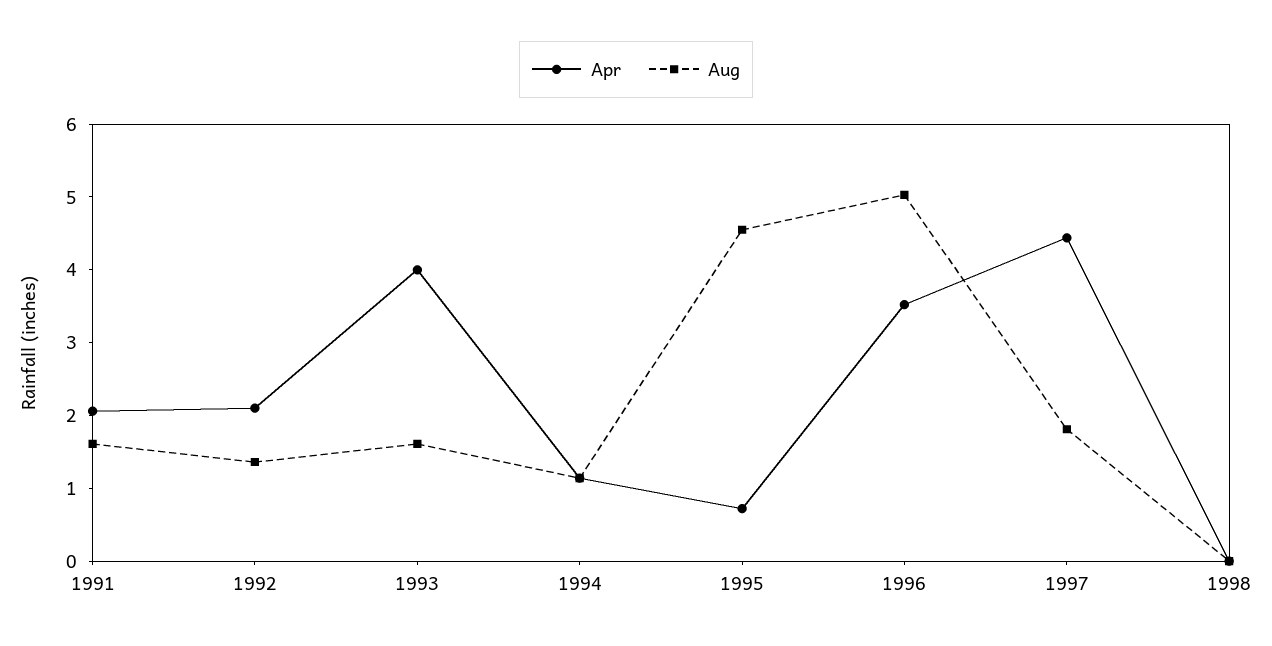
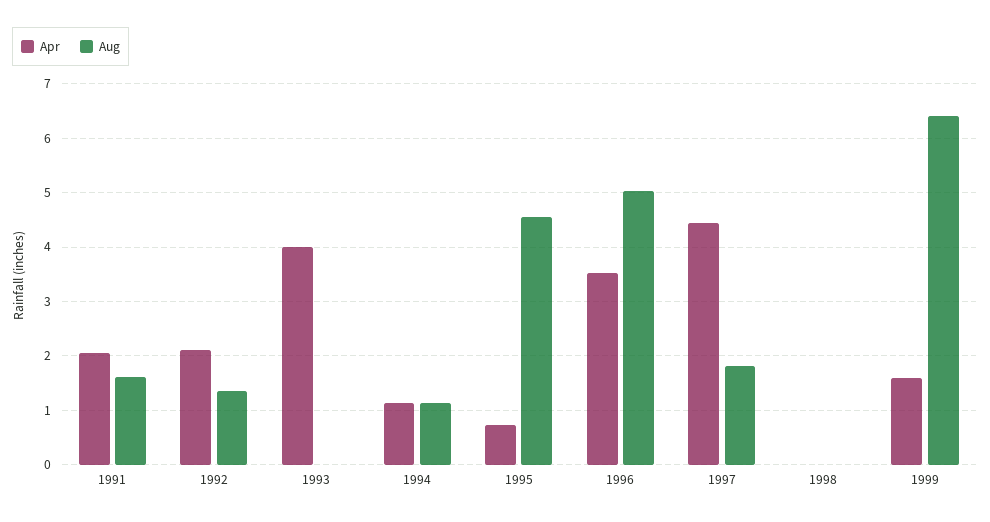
Aug, 1993: 1.6 -> 0
Apr, 1999: none -> 1.6
Aug, 1999: none -> 6.4

